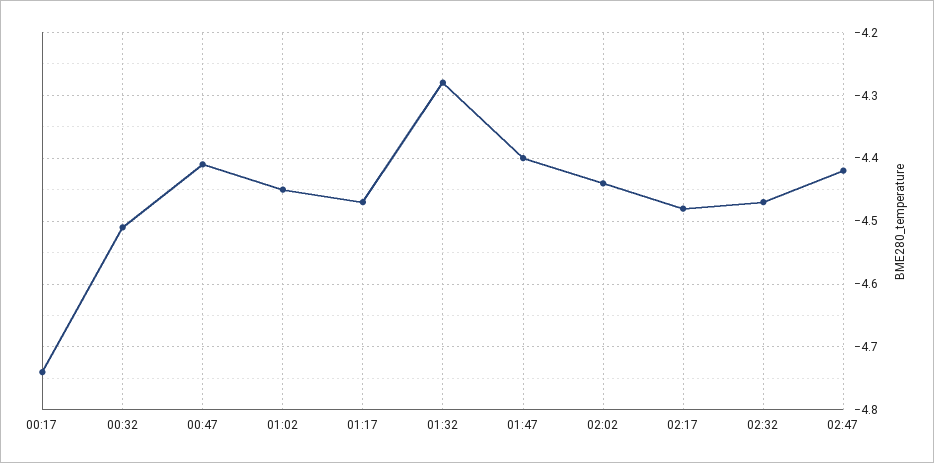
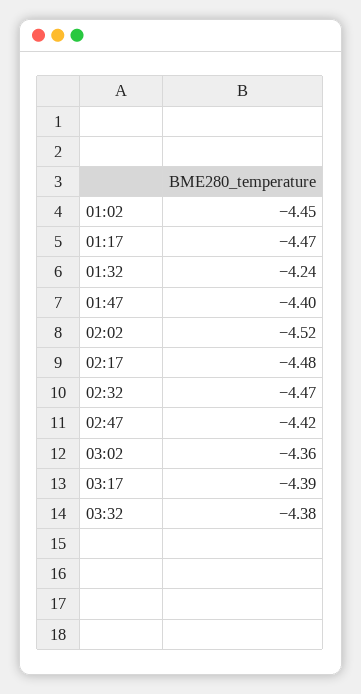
00:17: -4.74 -> none
00:32: -4.51 -> none
00:47: -4.41 -> none
01:32: -4.28 -> -4.24
02:02: -4.44 -> -4.52
03:02: none -> -4.36
03:17: none -> -4.39
03:32: none -> -4.38

